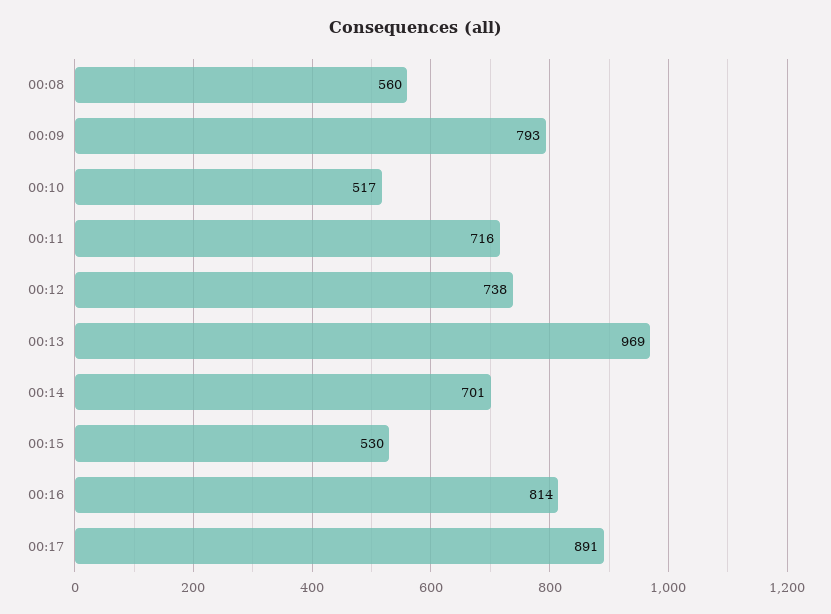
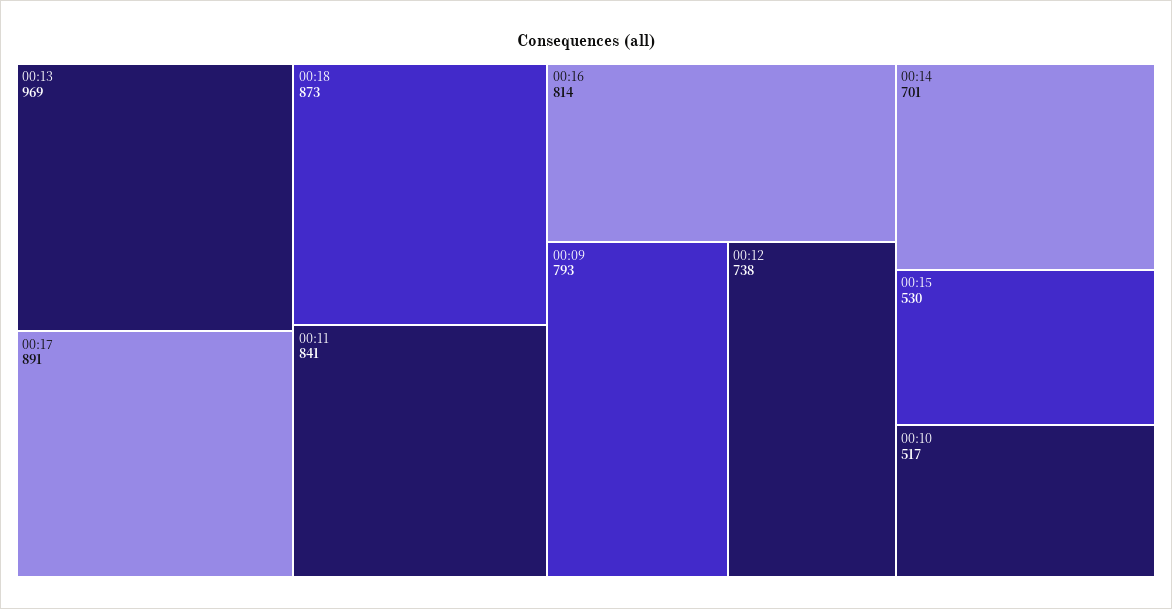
00:08: 560 -> none
00:11: 716 -> 841
00:18: none -> 873

